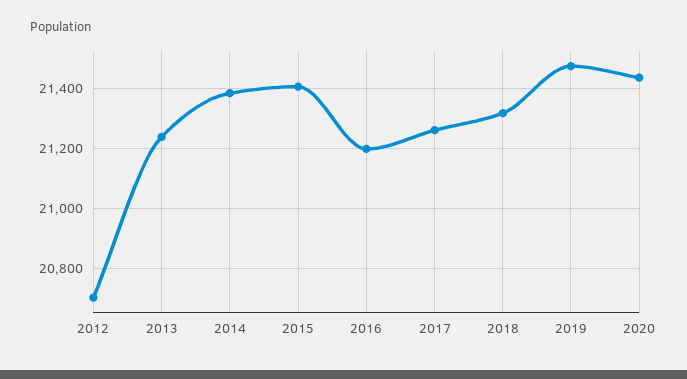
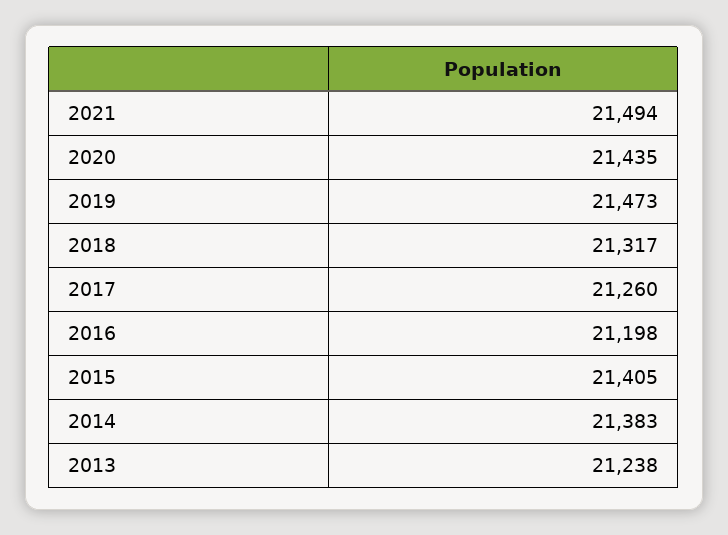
2012: 20700 -> none
2021: none -> 21494

